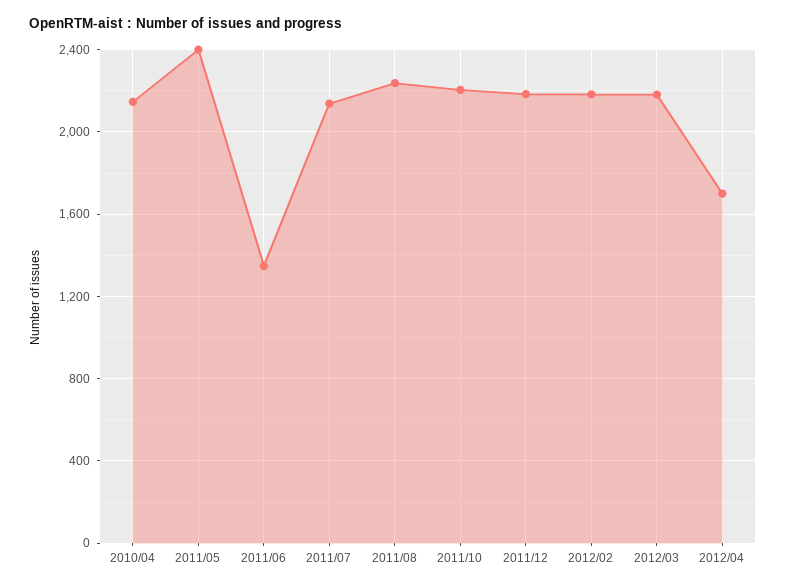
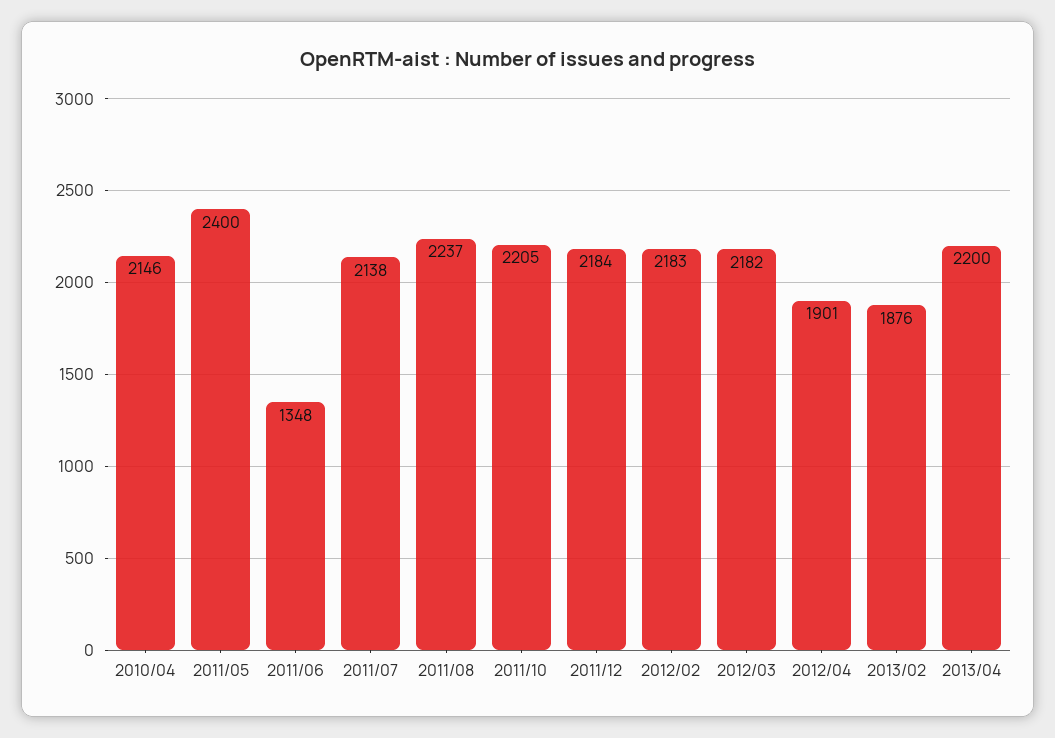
2012/04: 1700 -> 1901
2013/02: none -> 1876
2013/04: none -> 2200

